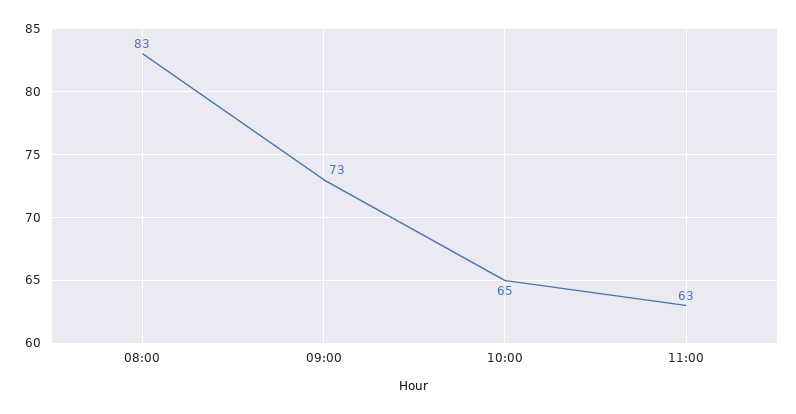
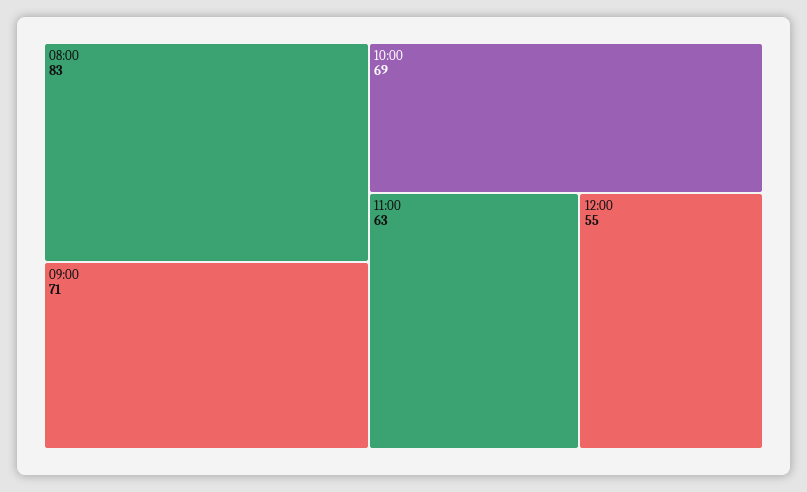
09:00: 73 -> 71
10:00: 65 -> 69
12:00: none -> 55

